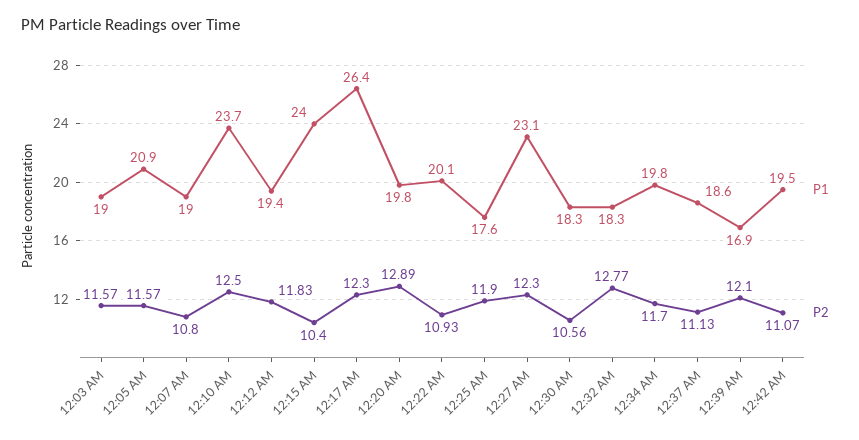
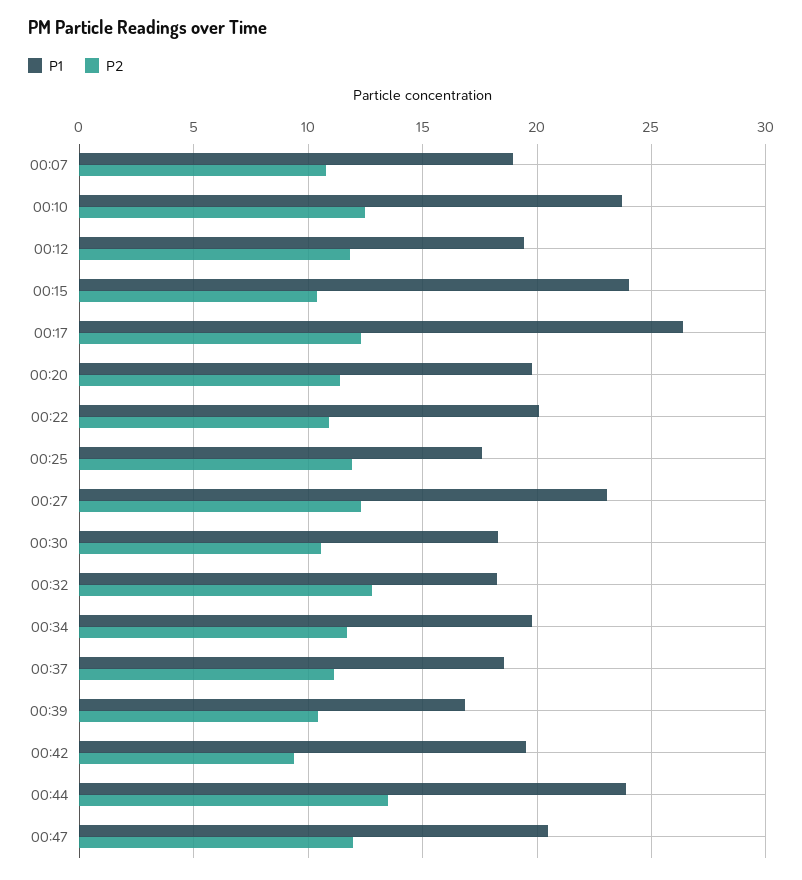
P1, 12:03 AM: 19 -> none
P2, 12:03 AM: 11.57 -> none
P1, 12:05 AM: 20.9 -> none
P2, 12:05 AM: 11.57 -> none
P2, 12:20 AM: 12.89 -> 11.5
P2, 12:39 AM: 12.1 -> 10.5
P2, 12:42 AM: 11.07 -> 9.5
P1, 00:44: none -> 24
P2, 00:44: none -> 13.5
P1, 00:47: none -> 20.5
P2, 00:47: none -> 12

